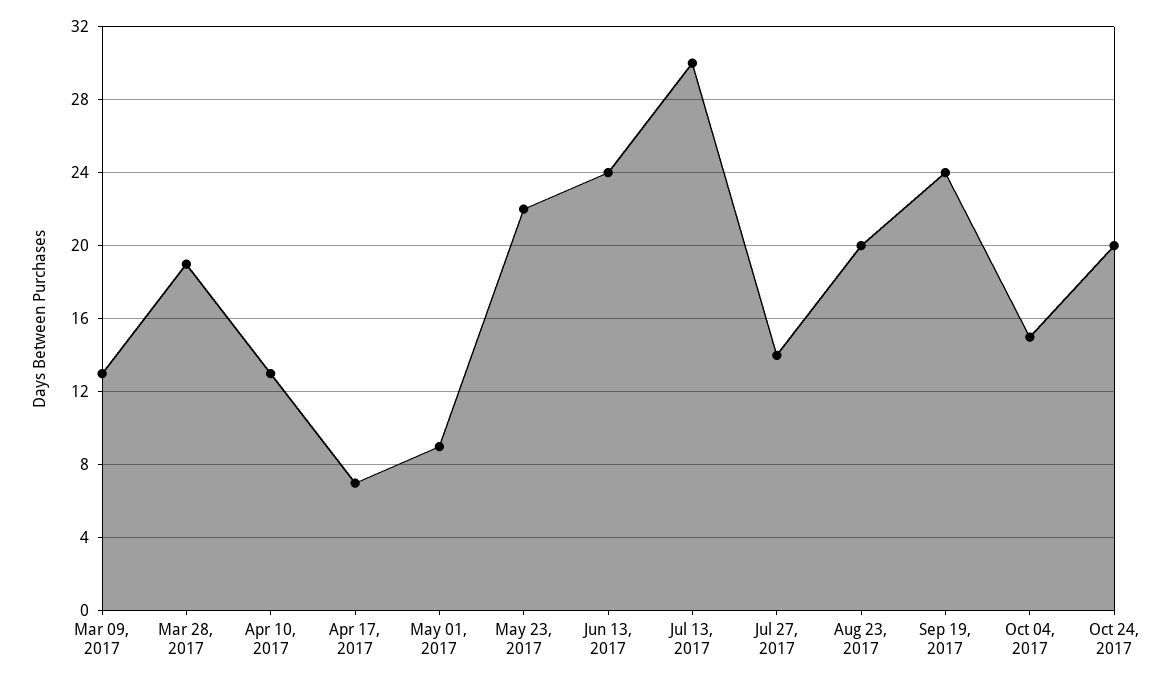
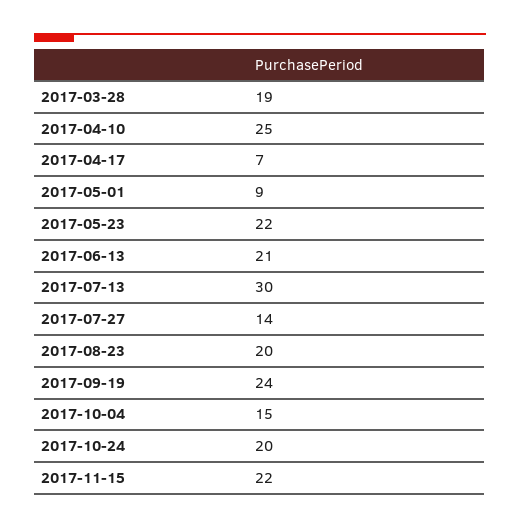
Mar 09, 2017: 13 -> none
Apr 10, 2017: 13 -> 25
Jun 13, 2017: 24 -> 21
2017-11-15: none -> 22

